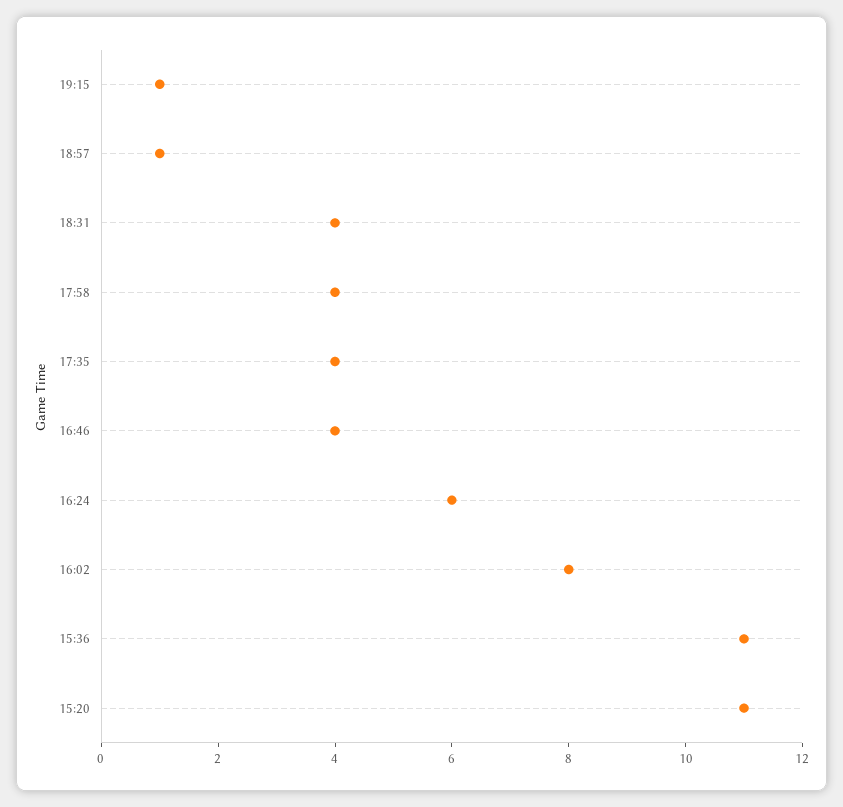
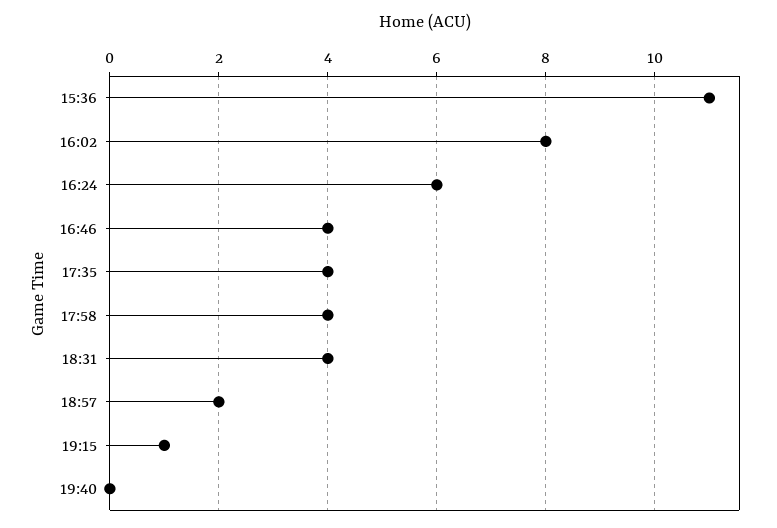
18:57: 1 -> 2
15:20: 11 -> none
19:40: none -> 0

